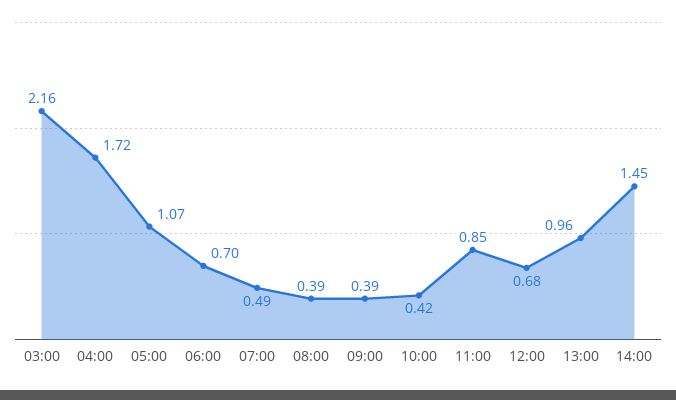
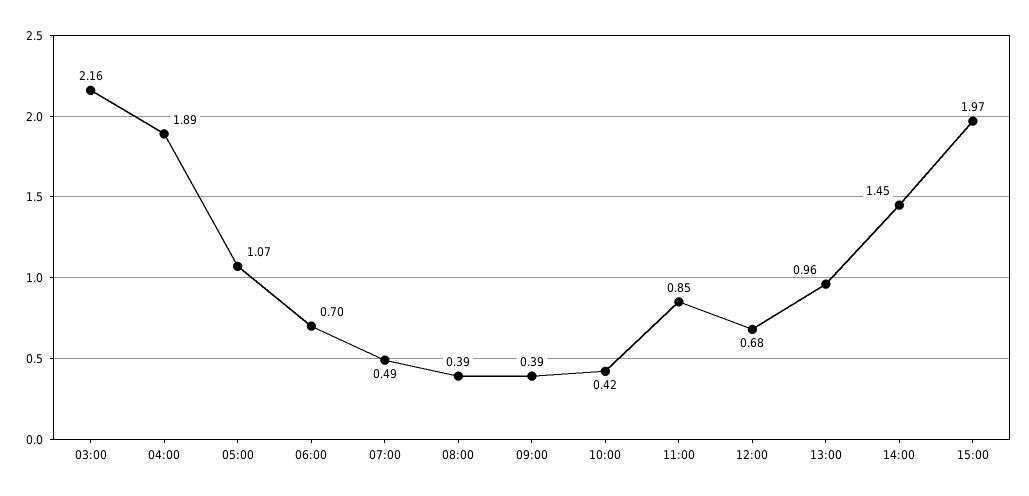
04:00: 1.72 -> 1.89
15:00: none -> 1.97

